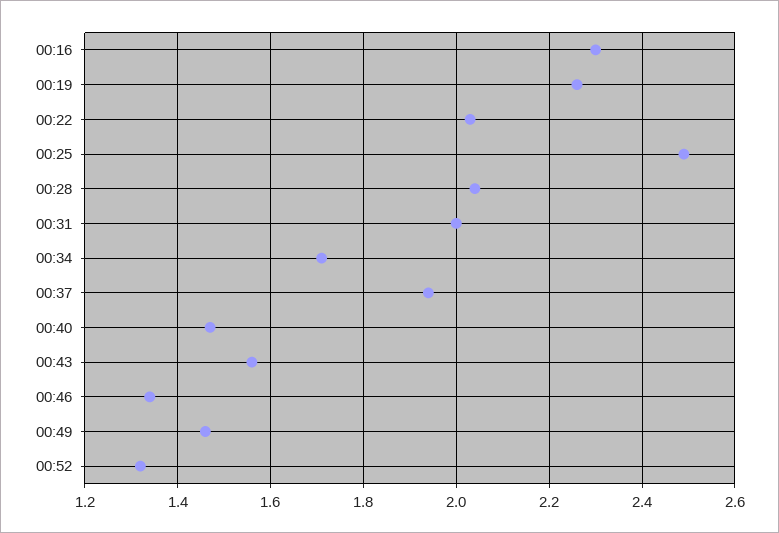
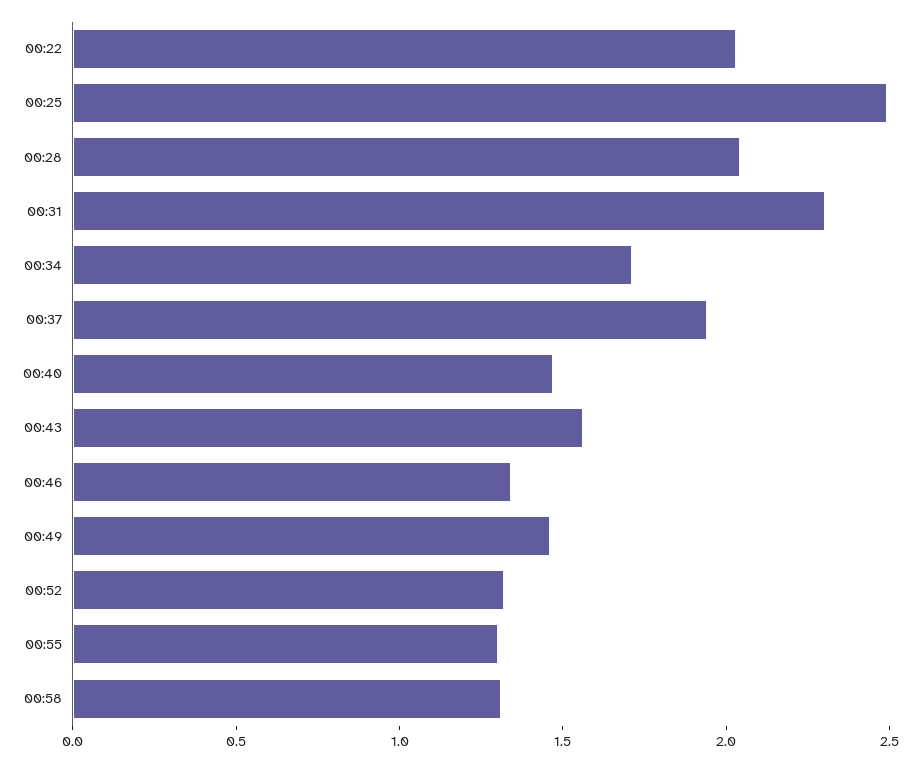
00:16: 2.3 -> none
00:19: 2.25 -> none
00:31: 2 -> 2.3
00:55: none -> 1.3
00:58: none -> 1.3

